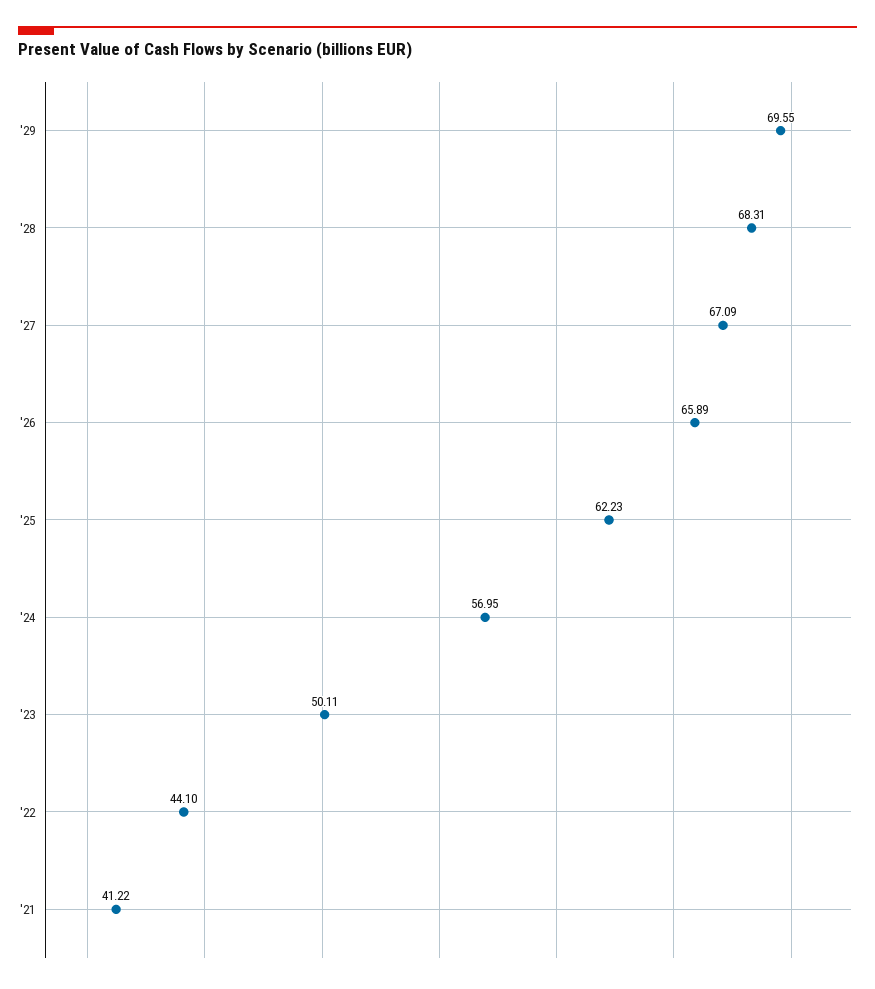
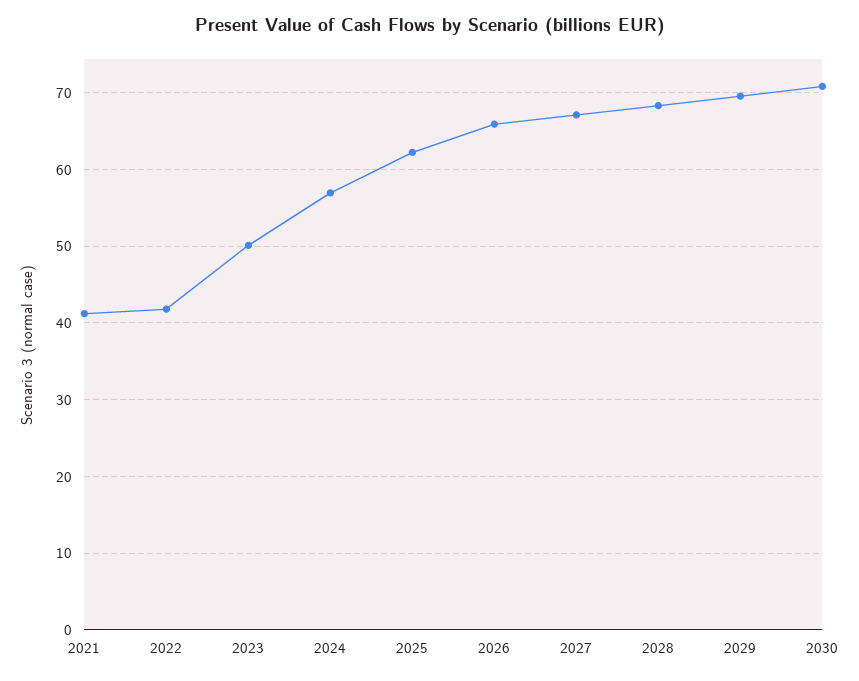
'22: 44.1 -> 42
2030: none -> 71

